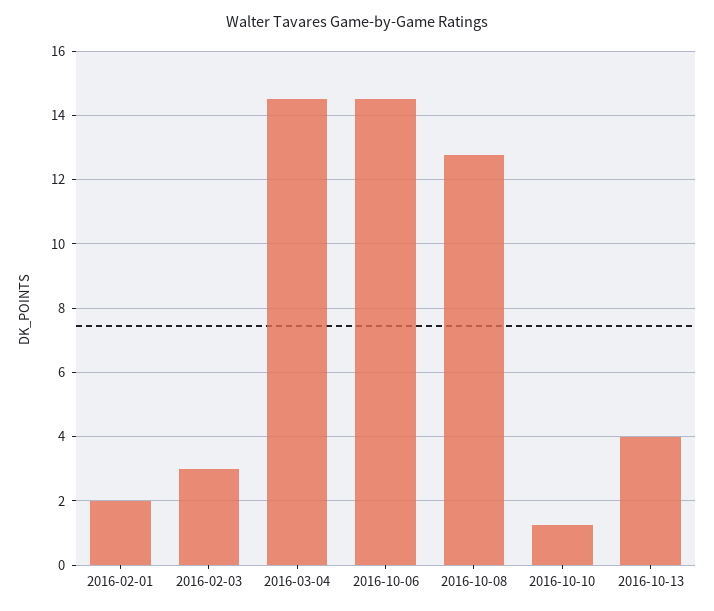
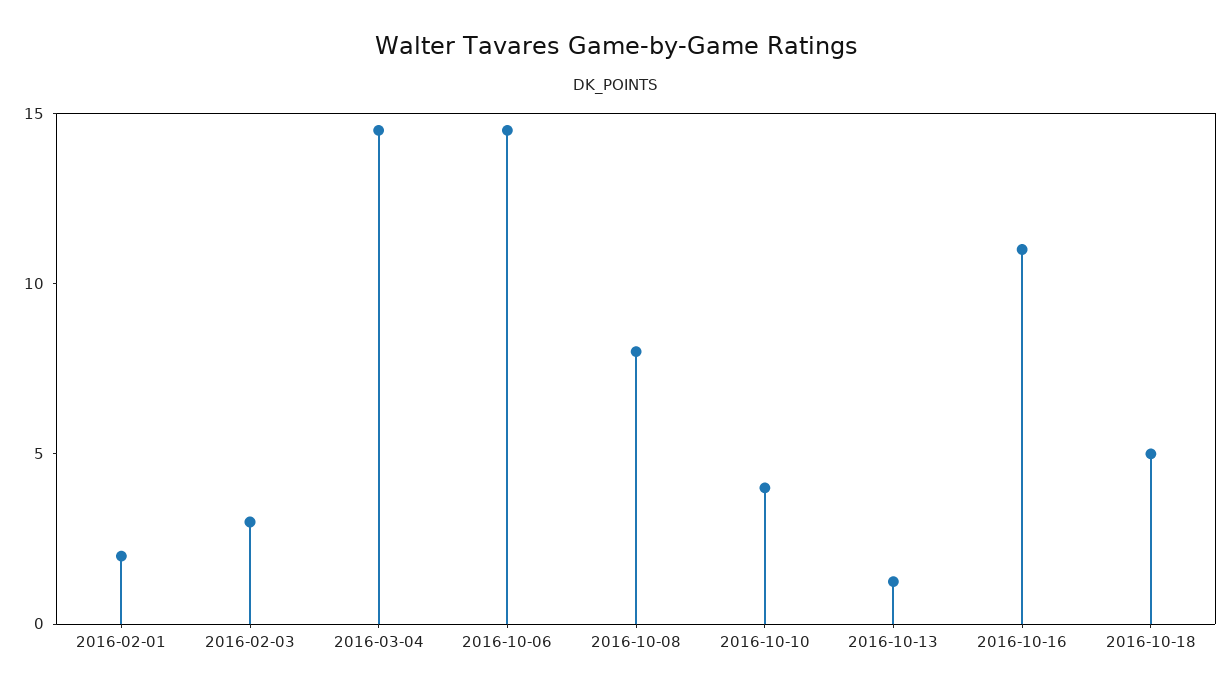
2016-10-08: 12.8 -> 8
2016-10-10: 1.2 -> 4
2016-10-13: 4 -> 1
2016-10-16: none -> 11
2016-10-18: none -> 5

